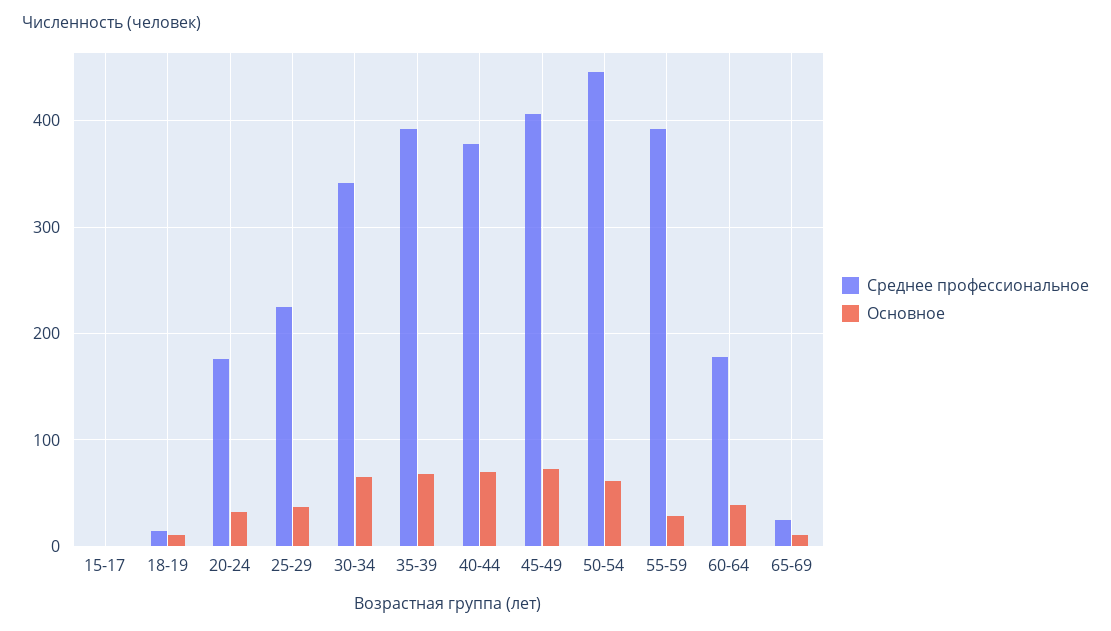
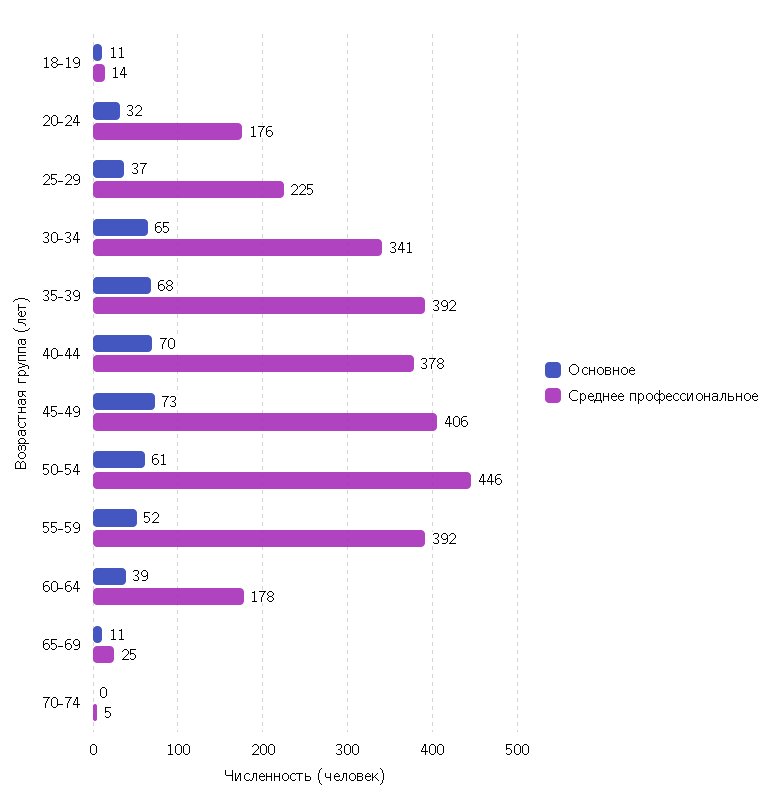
Среднее профессиональное, 15-17: 0 -> none
Основное, 15-17: 0 -> none
Основное, 55-59: 30 -> 52
Основное, 70-74: none -> 0
Среднее профессиональное, 70-74: none -> 5

